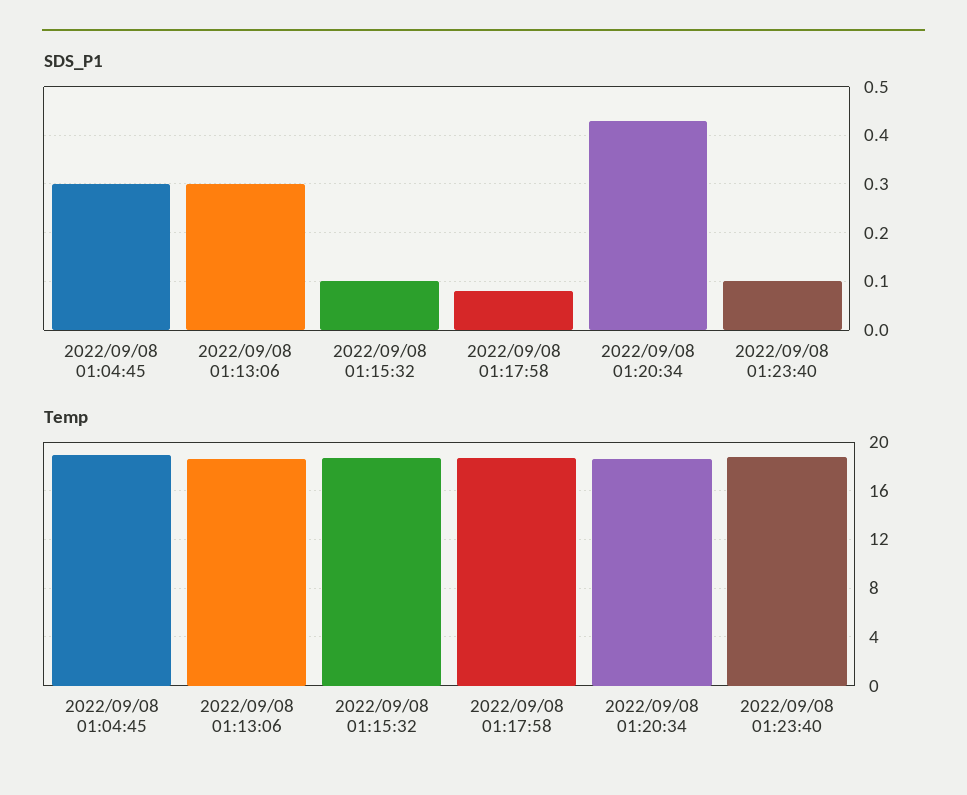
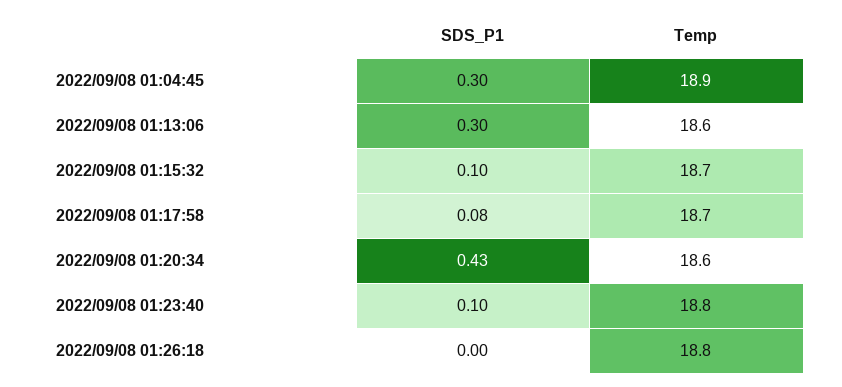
SDS_P1, 2022/09/08 01:26:18: none -> 0
Temp, 2022/09/08 01:26:18: none -> 18.8

